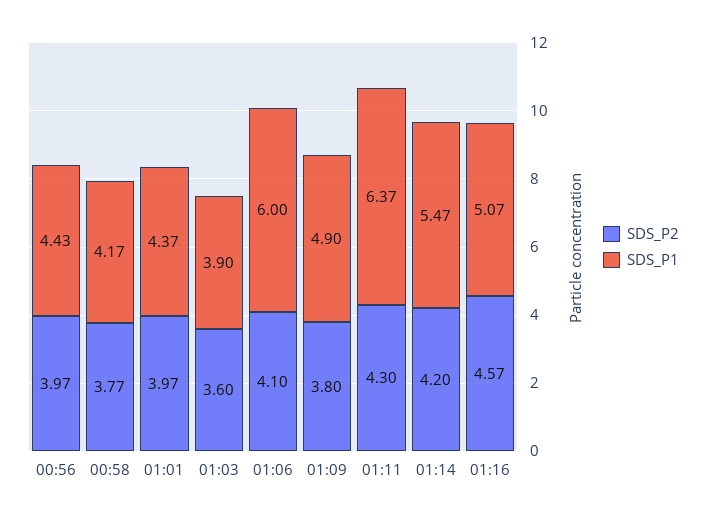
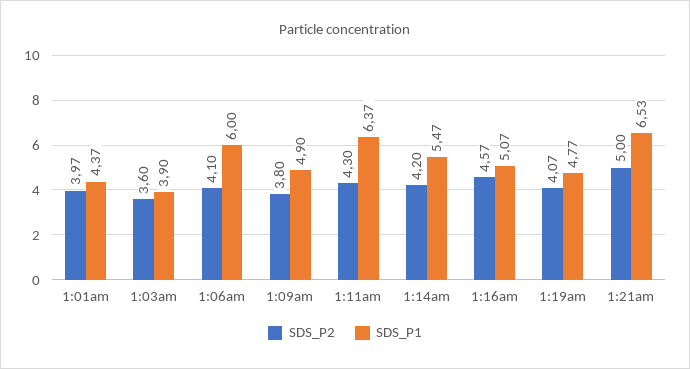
SDS_P2, 00:56: 3.97 -> none
SDS_P1, 00:56: 4.43 -> none
SDS_P2, 00:58: 3.77 -> none
SDS_P1, 00:58: 4.17 -> none
SDS_P2, 1:19am: none -> 4.07
SDS_P1, 1:19am: none -> 4.77
SDS_P2, 1:21am: none -> 5
SDS_P1, 1:21am: none -> 6.53

